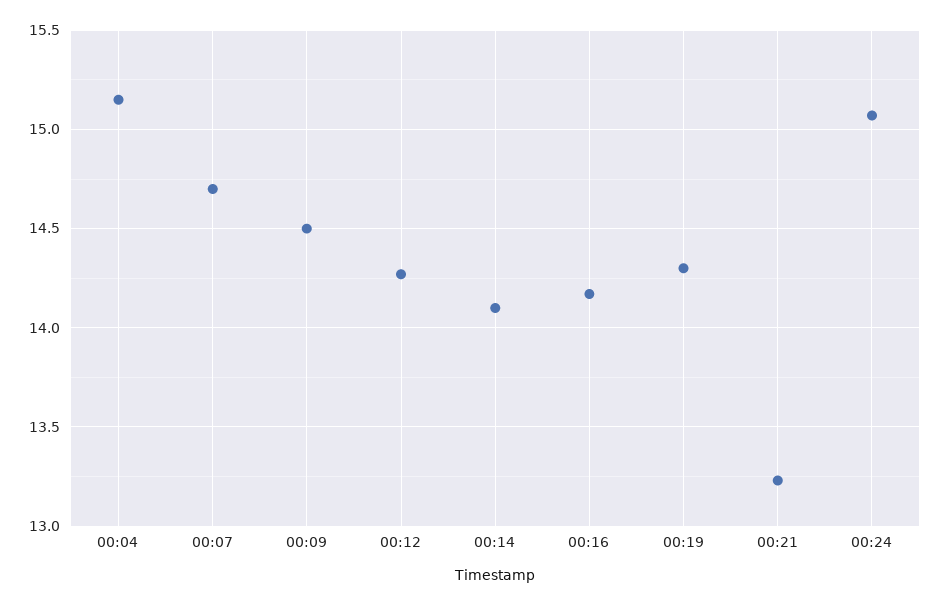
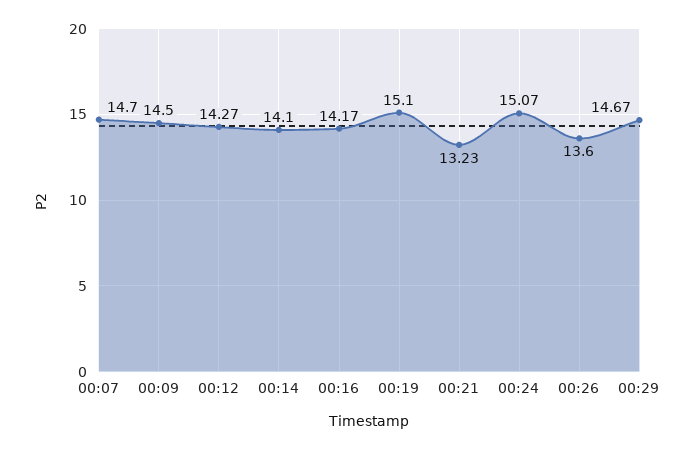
00:04: 15.15 -> none
00:19: 14.3 -> 15.1
00:26: none -> 13.6
00:29: none -> 14.67

